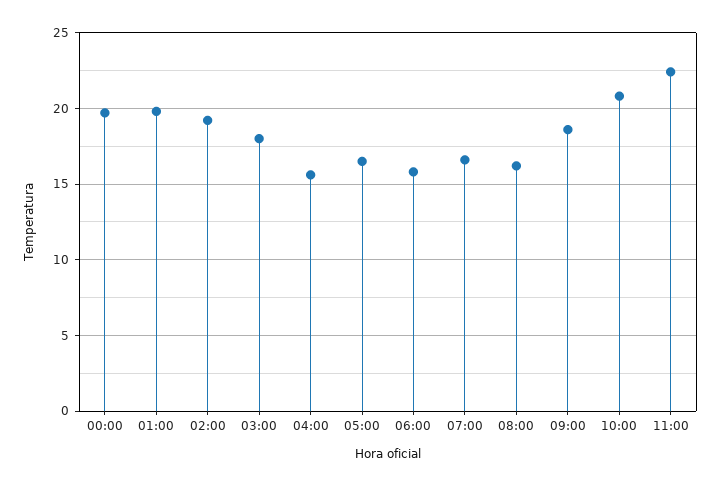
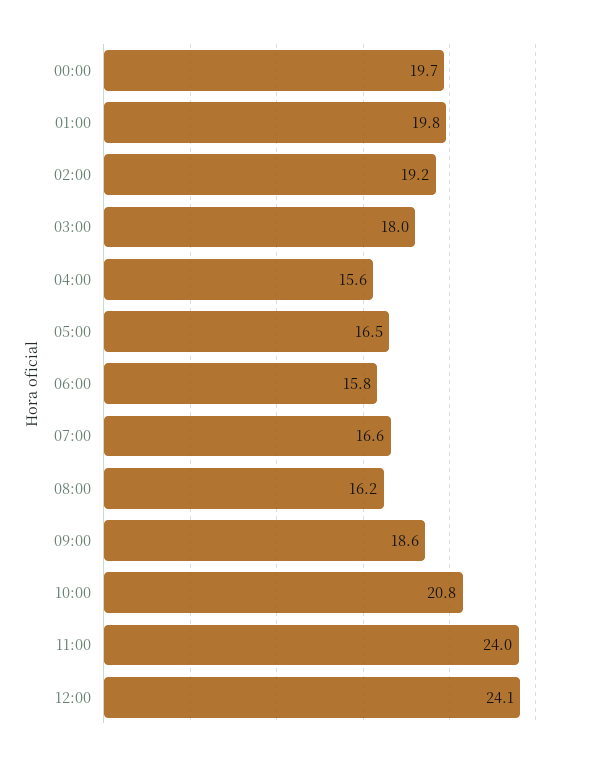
11:00: 22.5 -> 24
12:00: none -> 24.1

